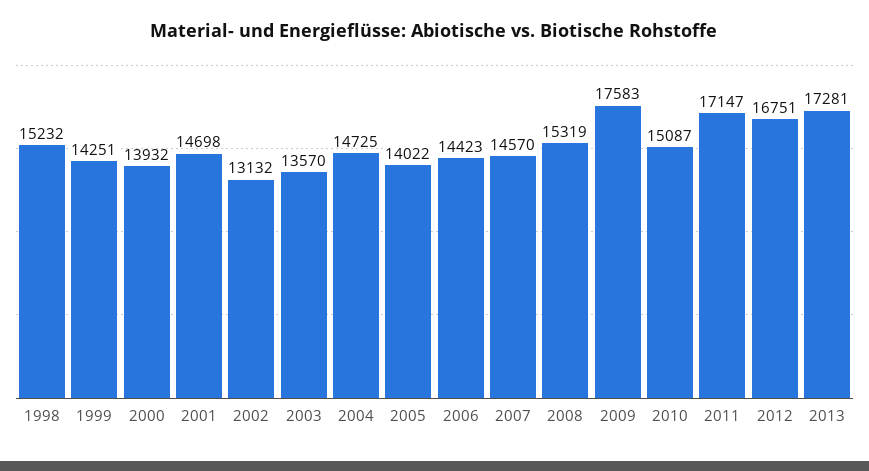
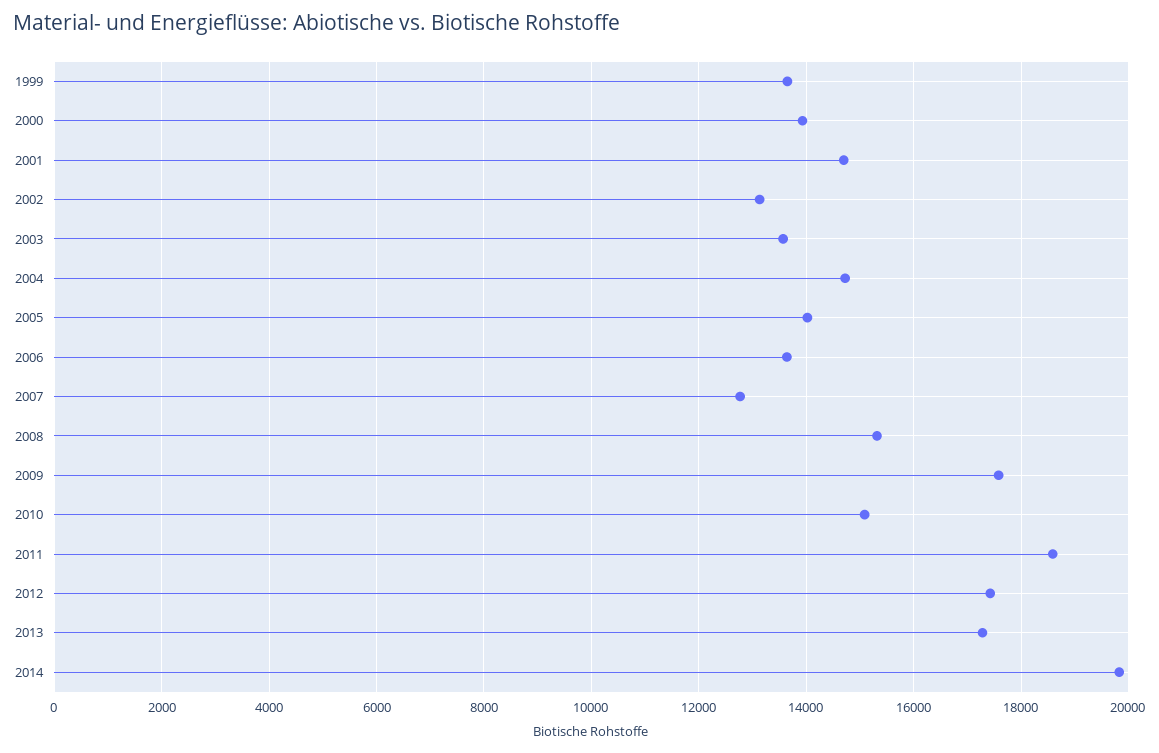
1998: 15232 -> none
1999: 14251 -> 13600
2006: 14423 -> 13600
2007: 14570 -> 12800
2011: 17147 -> 18600
2012: 16751 -> 17400
2014: none -> 19800

